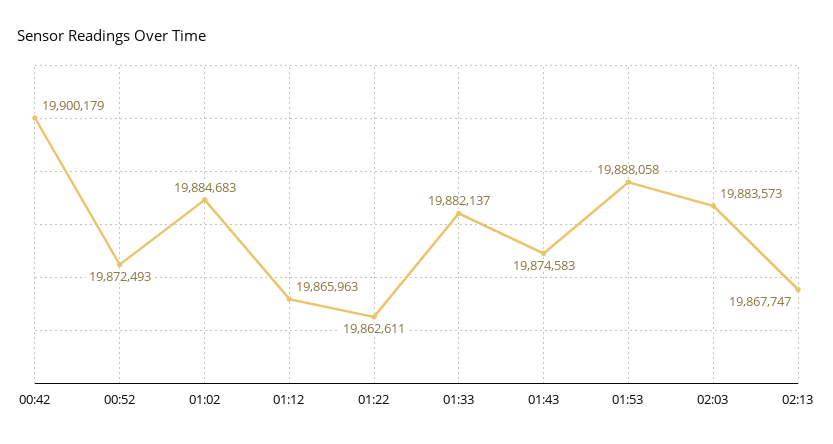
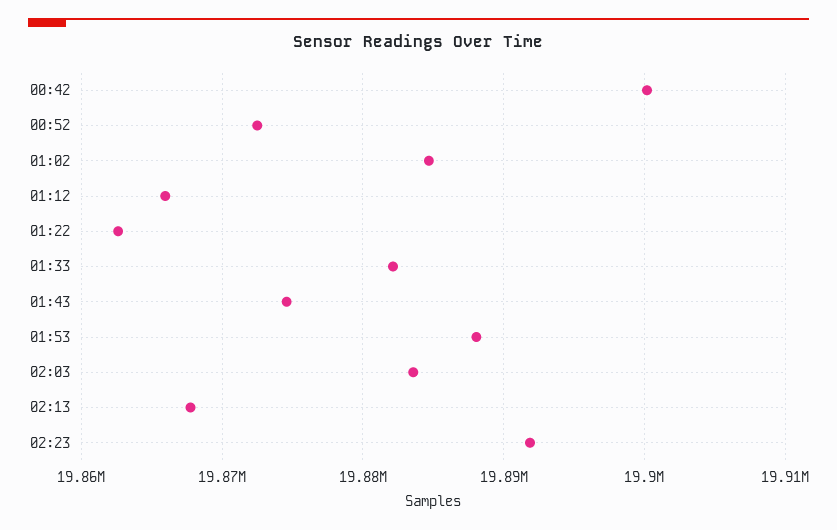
02:23: none -> 19892000

